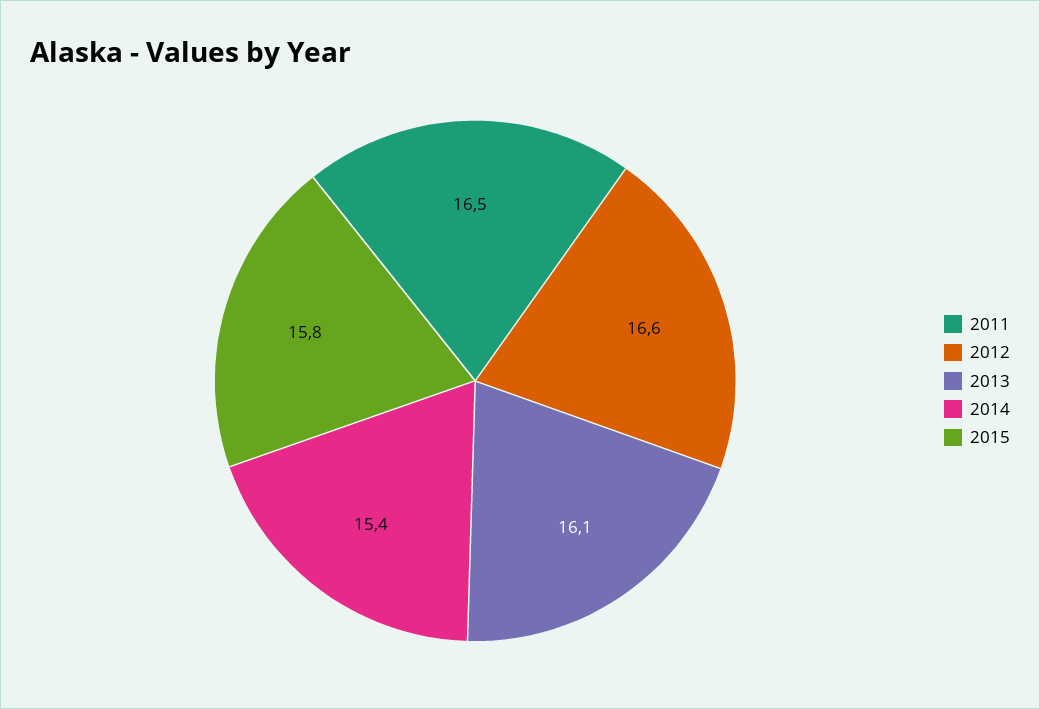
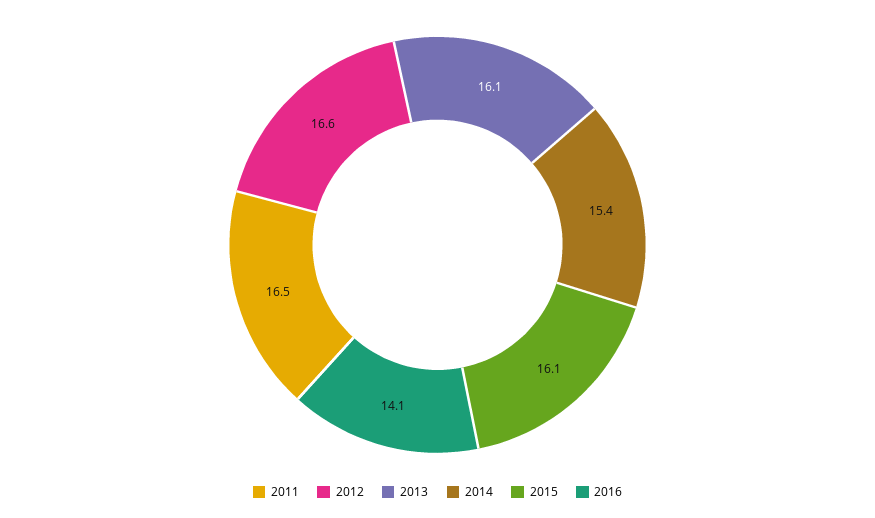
2015: 15.8 -> 16.1
2016: none -> 14.1

